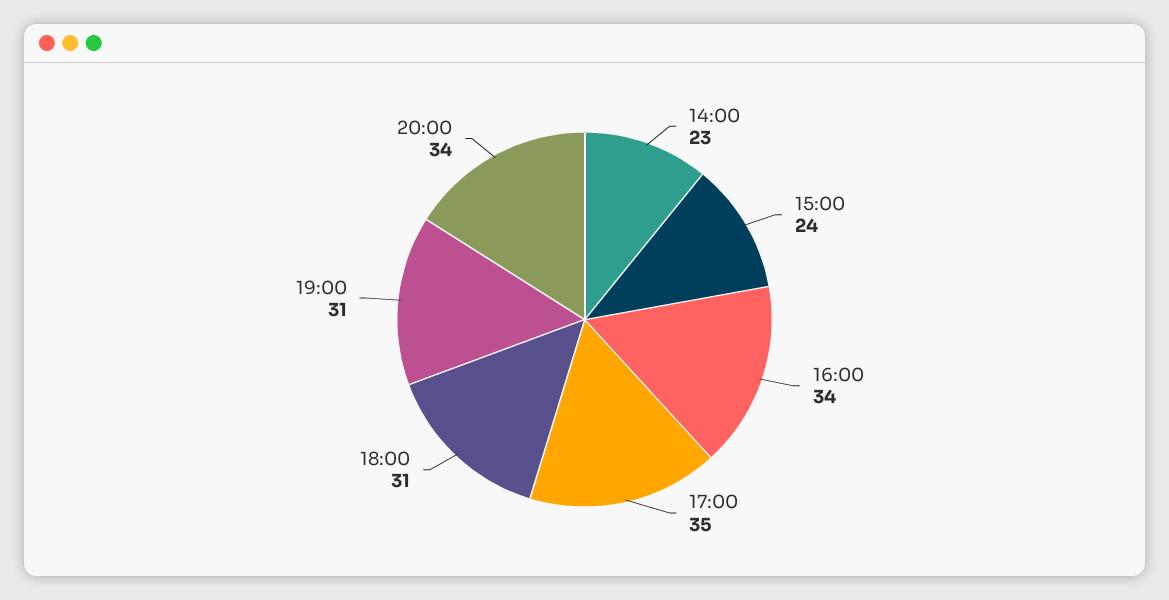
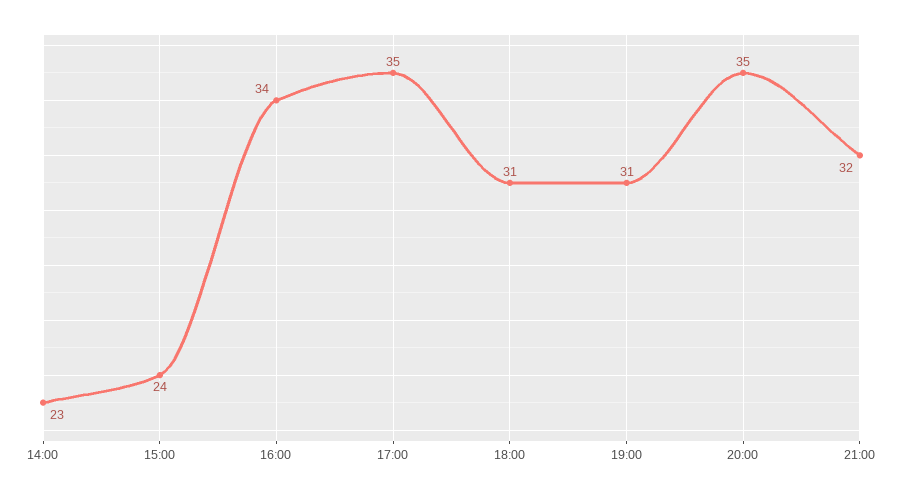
20:00: 34 -> 35
21:00: none -> 32

